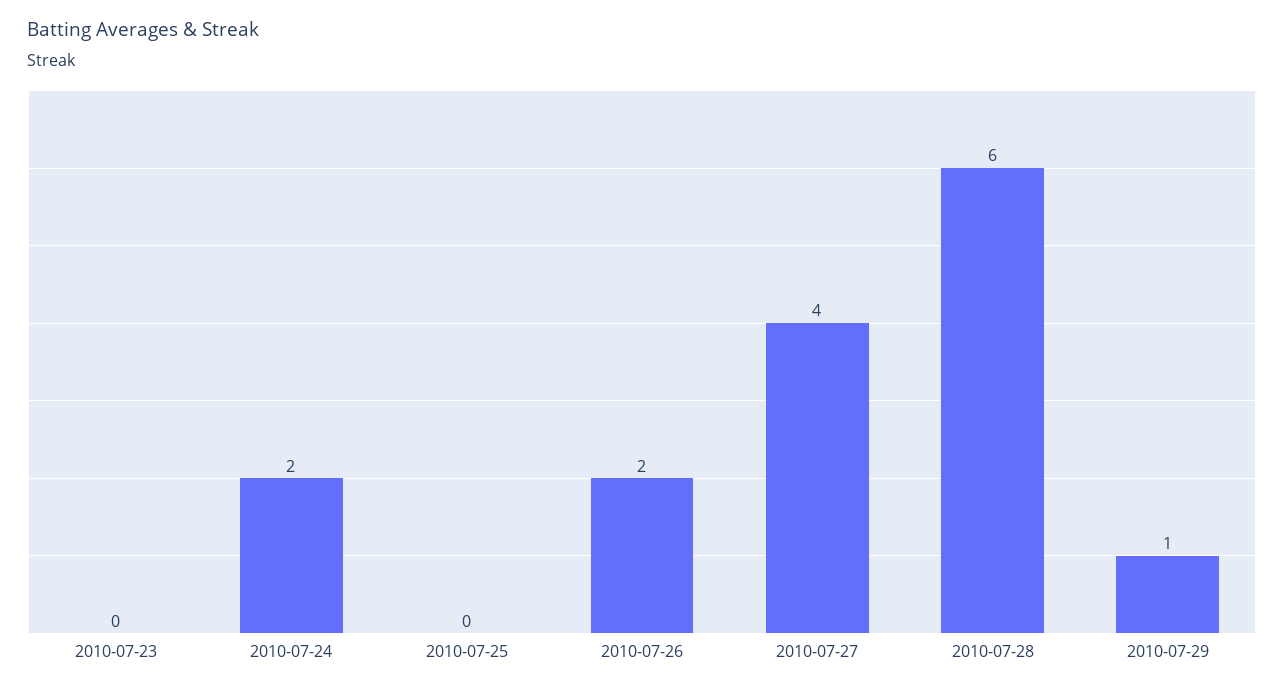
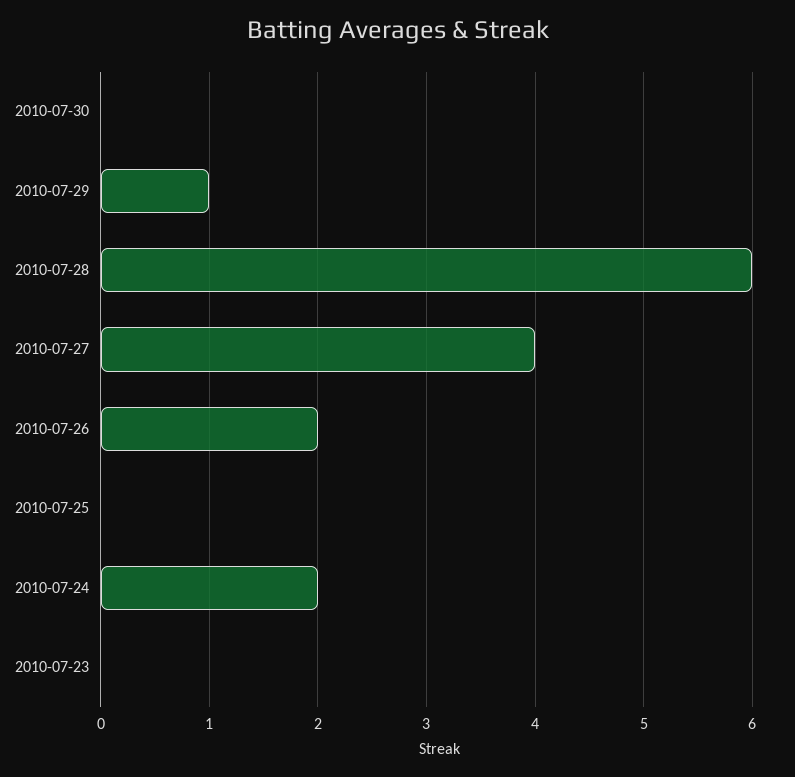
2010-07-30: none -> 0

